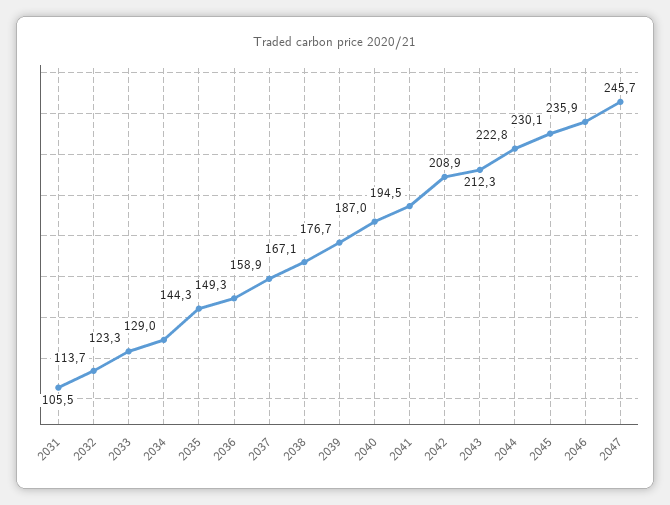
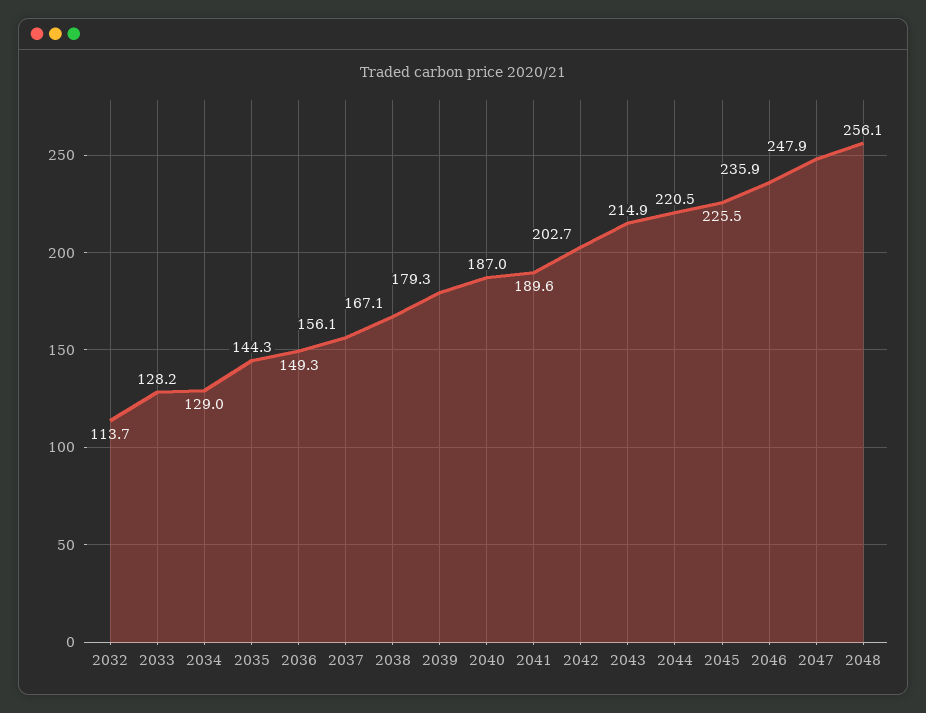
2031: 105.5 -> none
2033: 123.3 -> 128.2
2037: 158.9 -> 156.1
2039: 176.7 -> 179.3
2041: 194.5 -> 189.6
2042: 208.9 -> 202.7
2043: 212.3 -> 214.9
2044: 222.8 -> 220.5
2045: 230.1 -> 225.5
2047: 245.7 -> 247.9
2048: none -> 256.1

